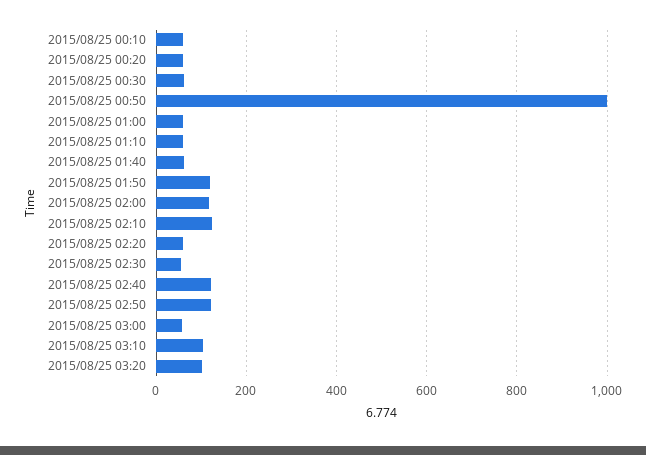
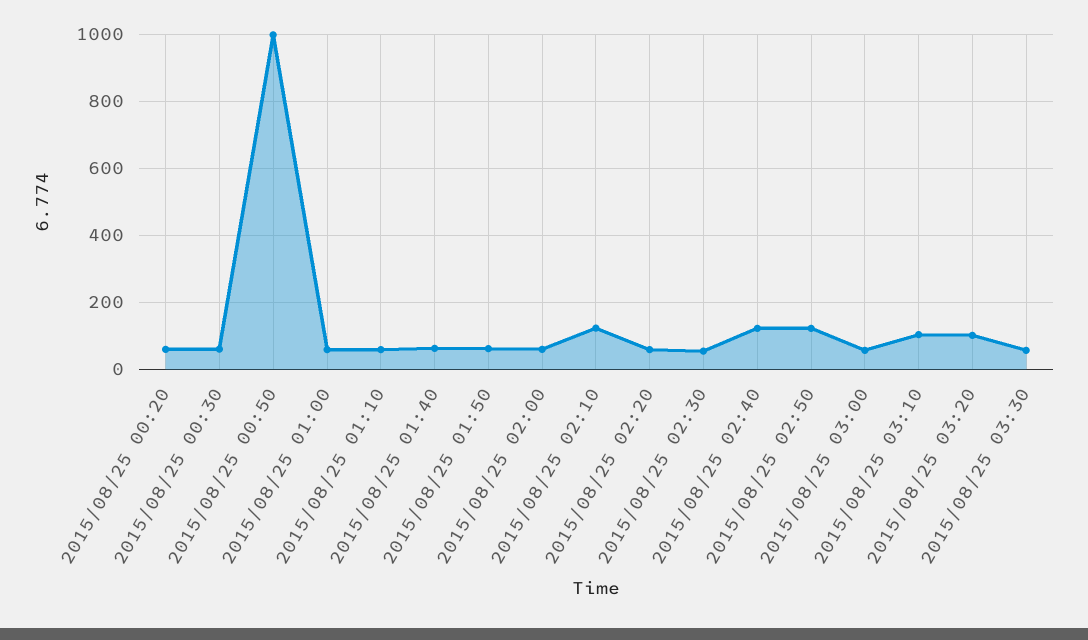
2015/08/25 00:10: 60 -> none
2015/08/25 01:50: 120 -> 60
2015/08/25 02:00: 120 -> 60
2015/08/25 03:30: none -> 60

